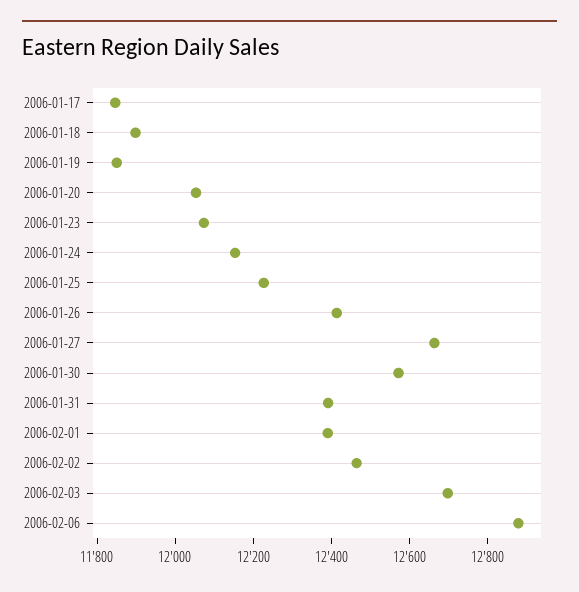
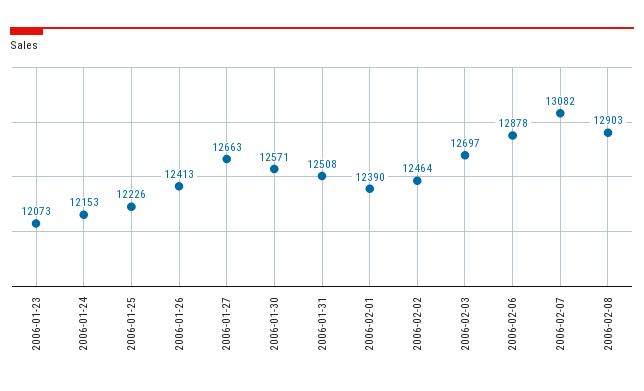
2006-01-17: 11850 -> none
2006-01-18: 11900 -> none
2006-01-19: 11850 -> none
2006-01-20: 12050 -> none
2006-01-31: 12400 -> 12508
2006-02-07: none -> 13082
2006-02-08: none -> 12903

